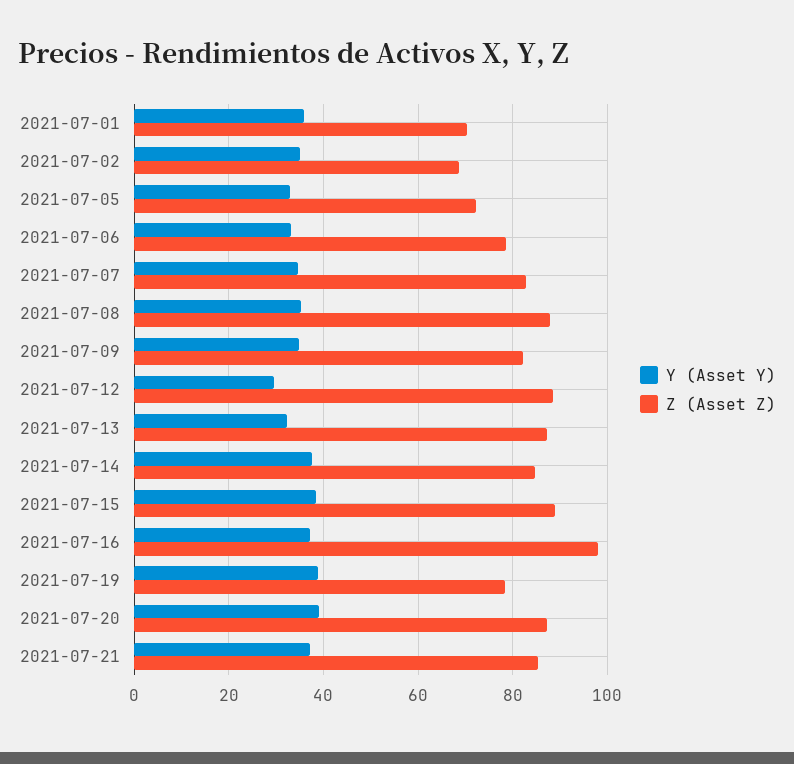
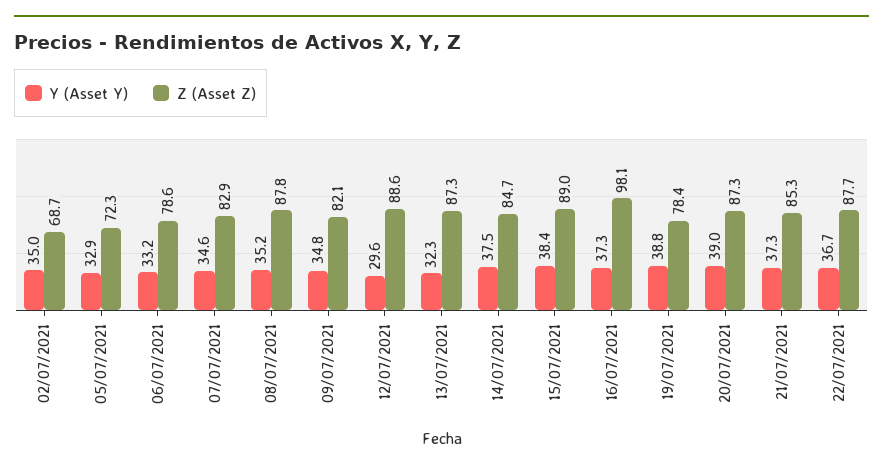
Y (Asset Y), 2021-07-01: 36 -> none
Z (Asset Z), 2021-07-01: 70 -> none
Y (Asset Y), 22/07/2021: none -> 36.7
Z (Asset Z), 22/07/2021: none -> 87.7

